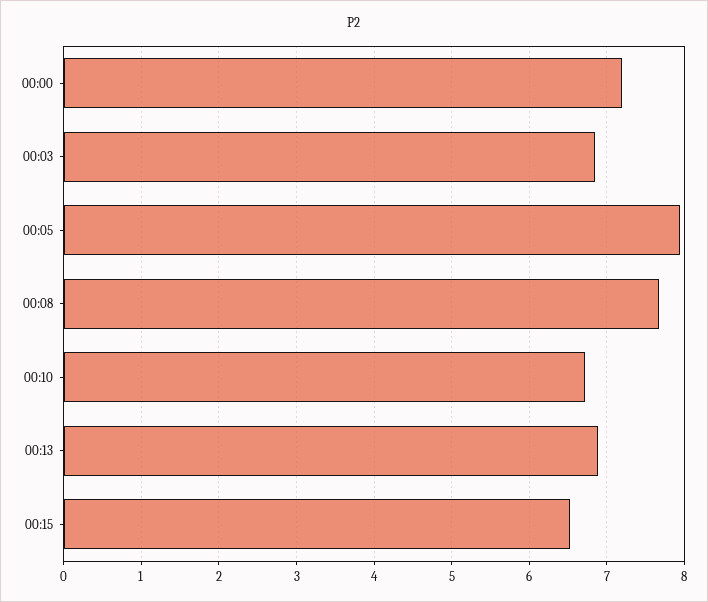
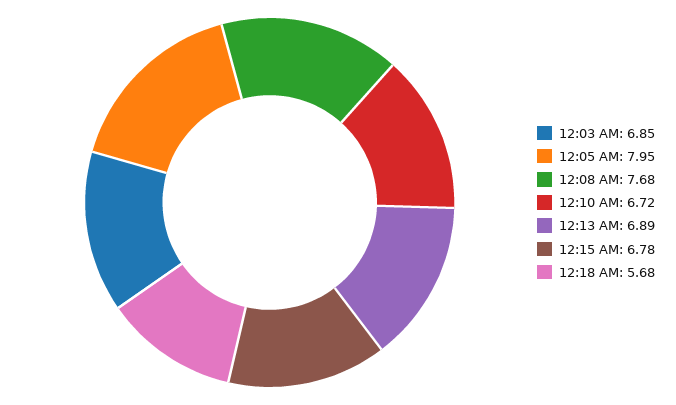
00:00: 7.2 -> none
00:15: 6.5 -> 6.78
12:18 AM: none -> 5.68

